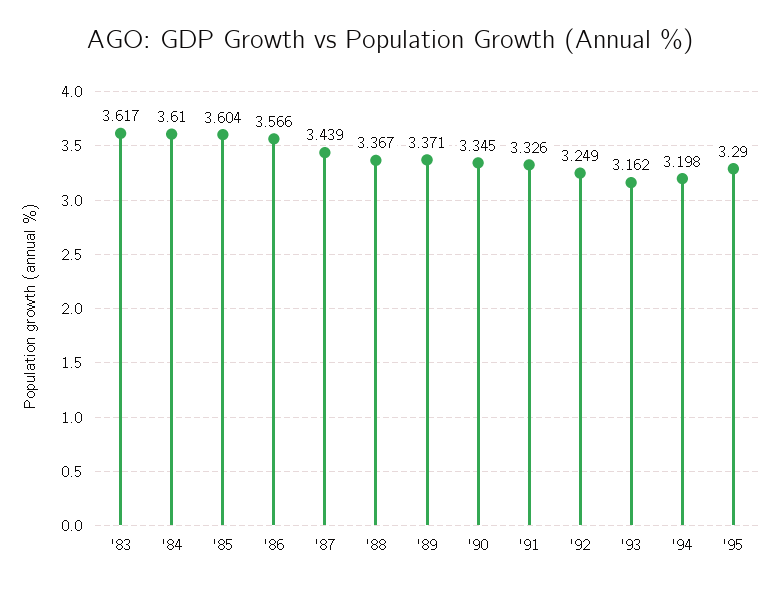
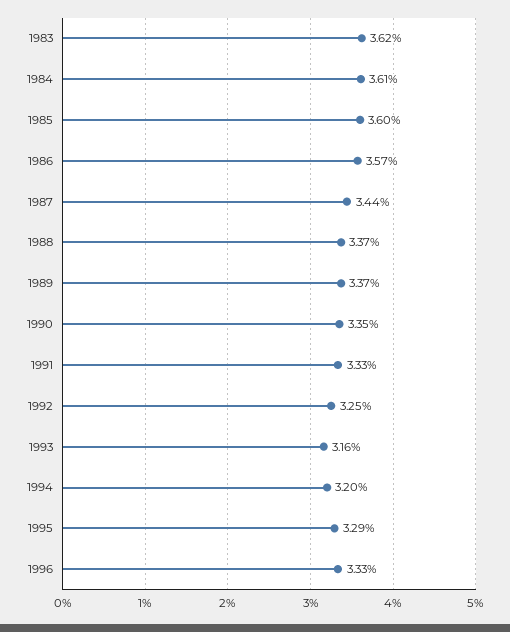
1996: none -> 3.33

